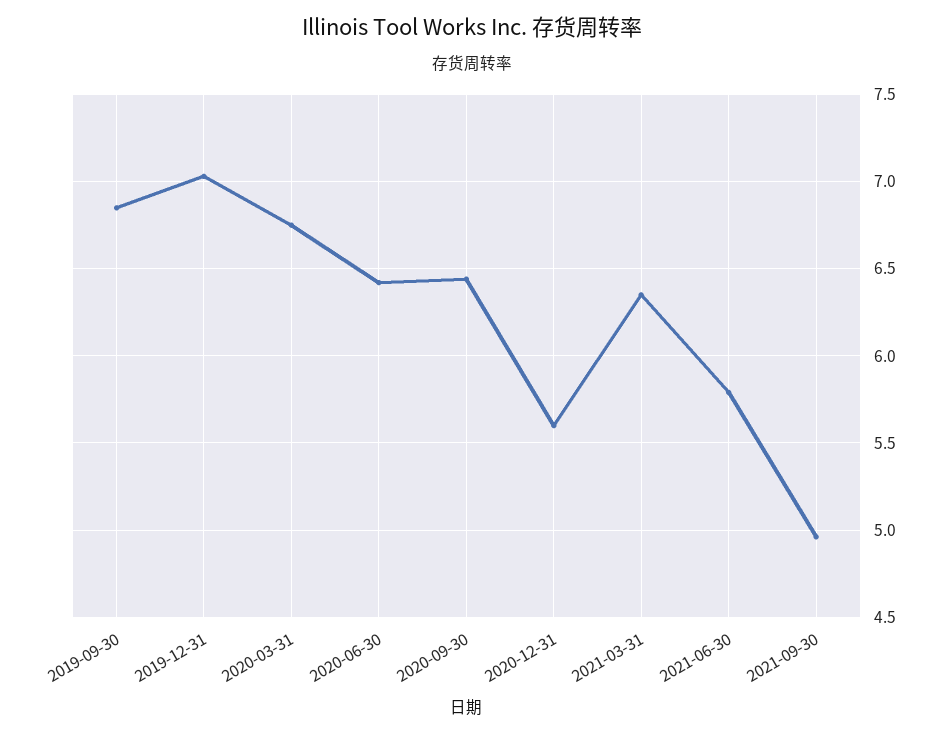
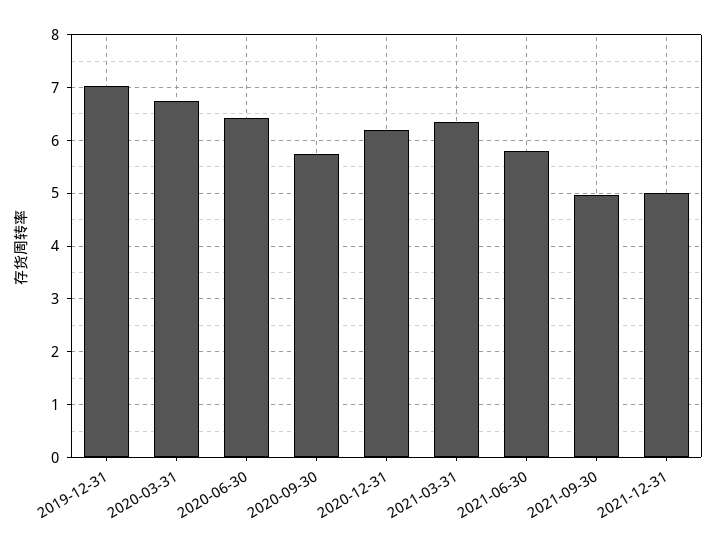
2019-09-30: 6.85 -> none
2020-09-30: 6.45 -> 5.8
2020-12-31: 5.6 -> 6.2
2021-12-31: none -> 5

